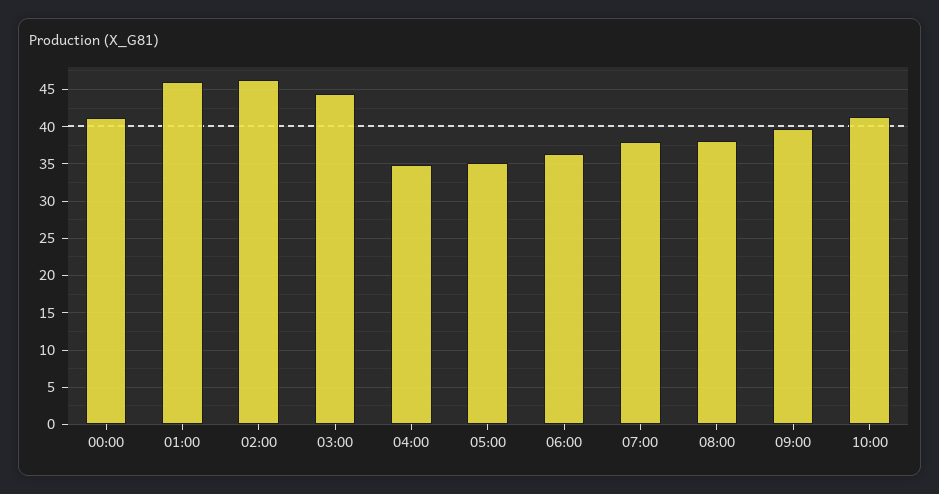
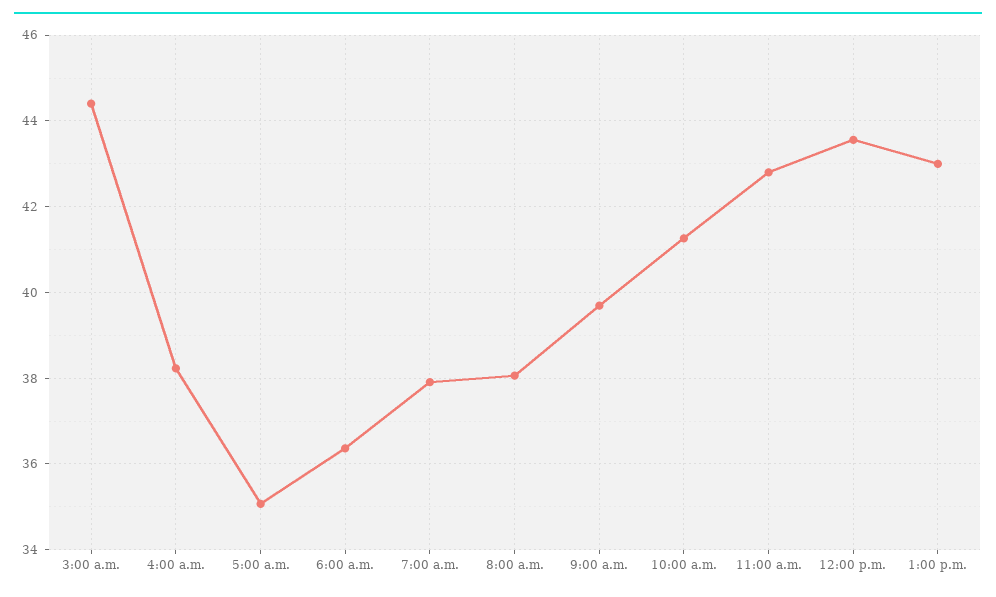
00:00: 41 -> none
01:00: 46 -> none
02:00: 46 -> none
04:00: 35 -> 38.2
11:00 a.m.: none -> 42.8
12:00 p.m.: none -> 43.6
1:00 p.m.: none -> 43

